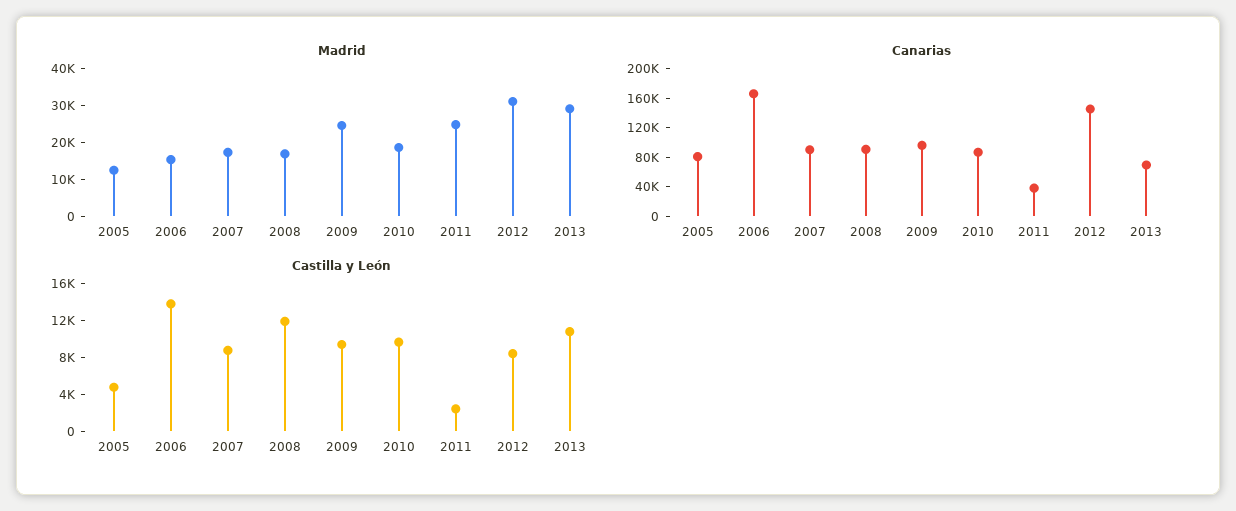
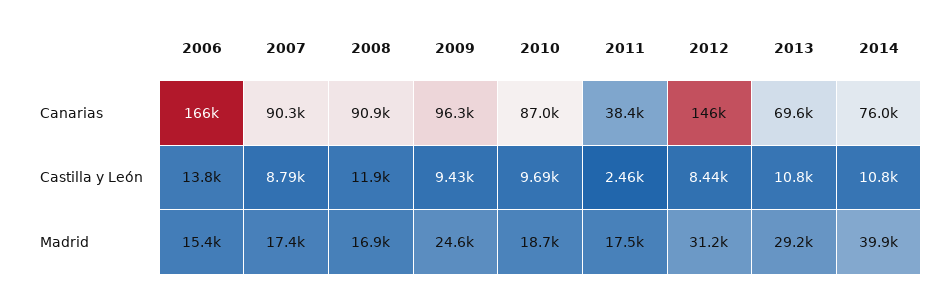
Madrid, 2005: 12500 -> none
Madrid, 2011: 25000 -> 17500
Canarias, 2005: 80000 -> none
Castilla y León, 2005: 5000 -> none
Canarias, 2014: none -> 76000
Castilla y León, 2014: none -> 10800
Madrid, 2014: none -> 39900

